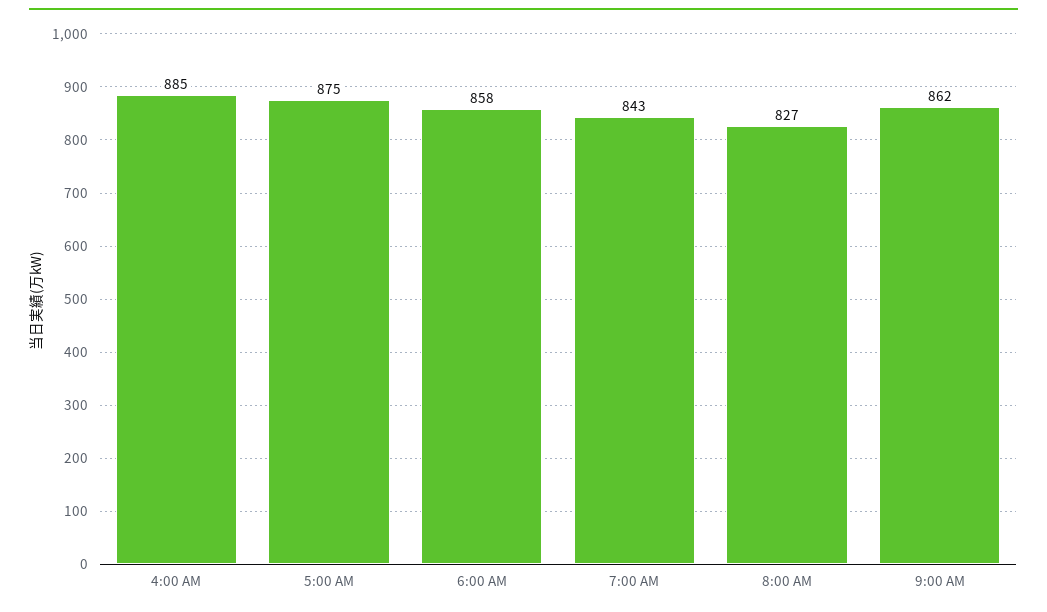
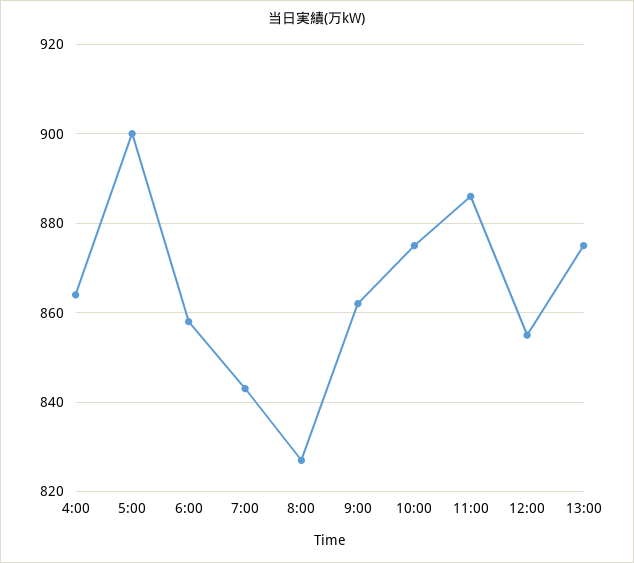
4:00 AM: 885 -> 865
5:00 AM: 875 -> 900
10:00: none -> 875
11:00: none -> 885
12:00: none -> 855
13:00: none -> 875

